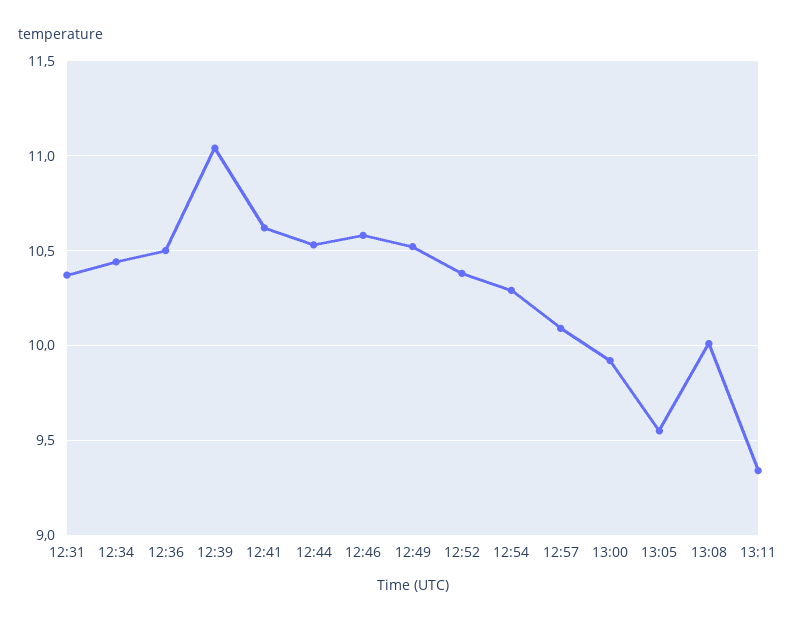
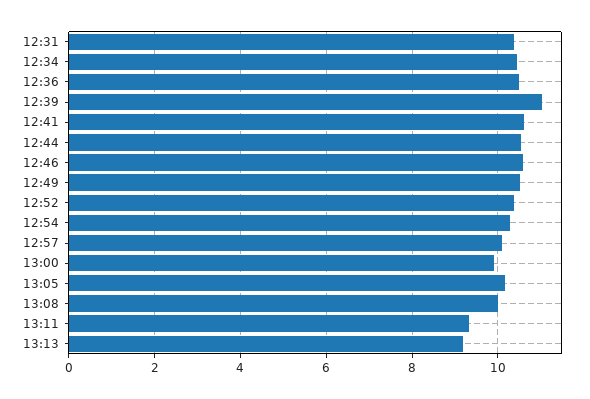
13:05: 9.55 -> 10.2
13:13: none -> 9.2

